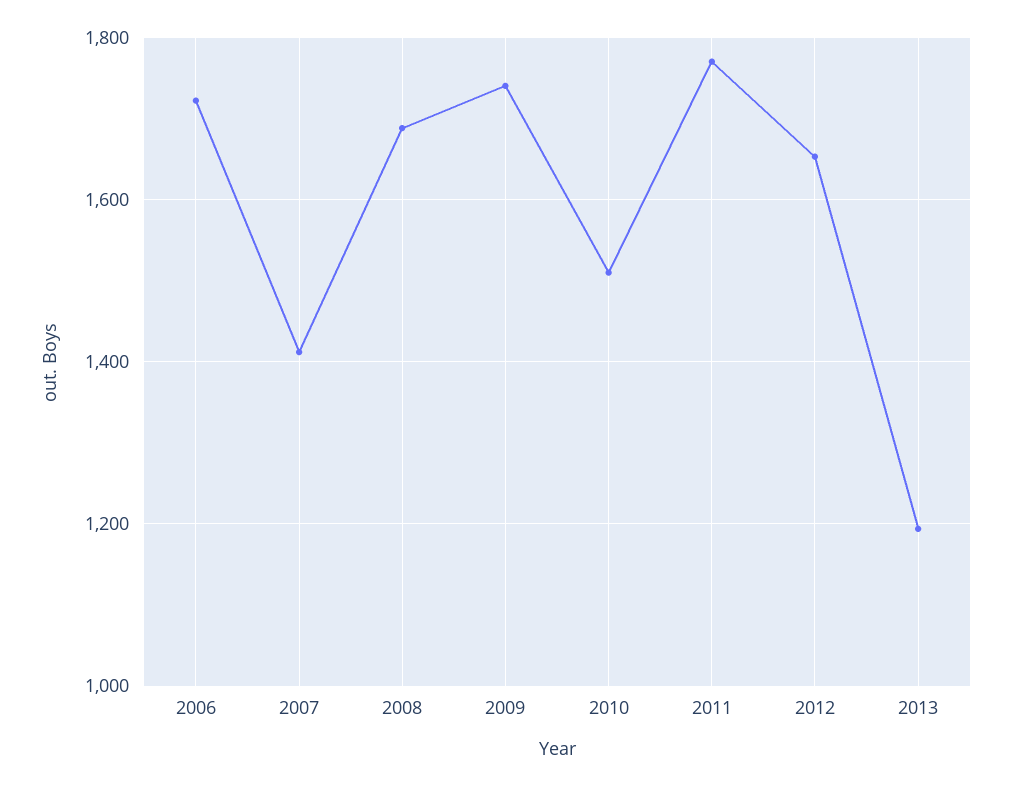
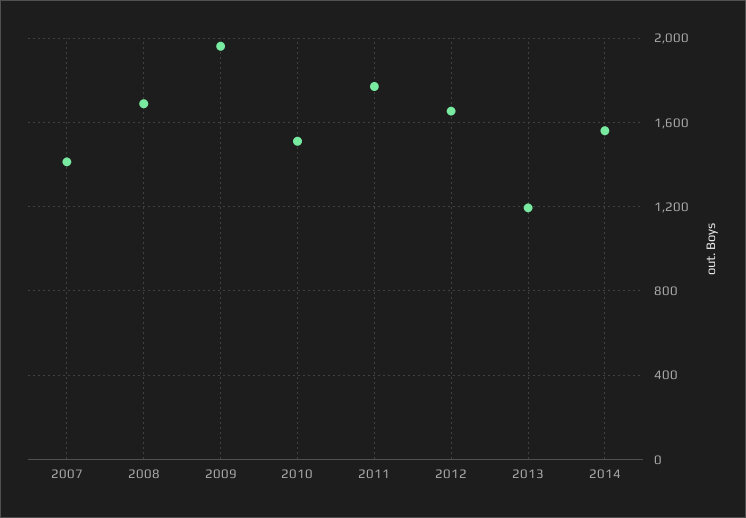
2006: 1720 -> none
2009: 1740 -> 1950
2014: none -> 1550

